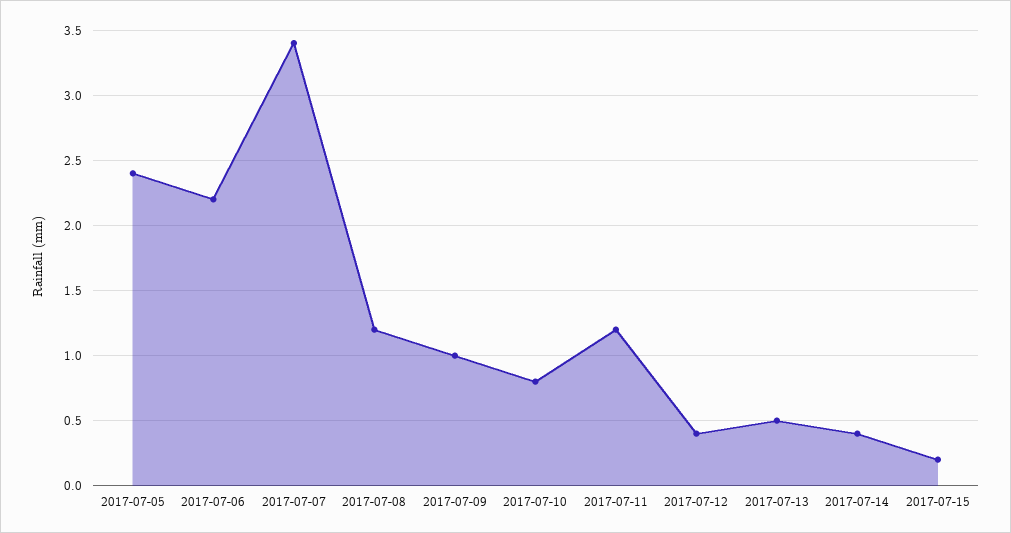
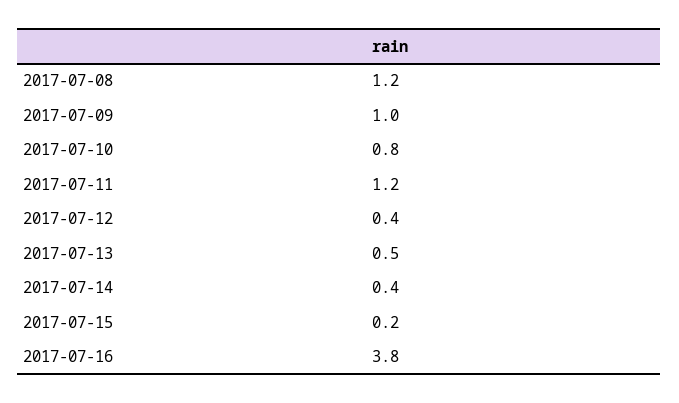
2017-07-05: 2.4 -> none
2017-07-06: 2.2 -> none
2017-07-07: 3.4 -> none
2017-07-16: none -> 3.8

